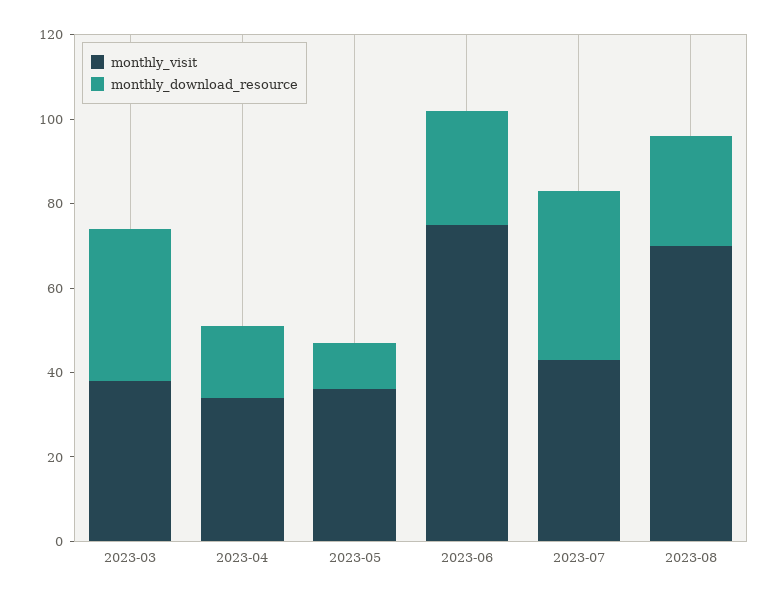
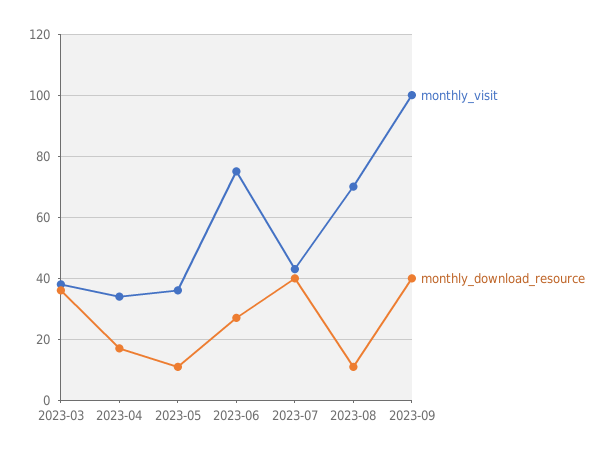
monthly_download_resource, 2023-08: 25 -> 10
monthly_visit, 2023-09: none -> 100
monthly_download_resource, 2023-09: none -> 40

